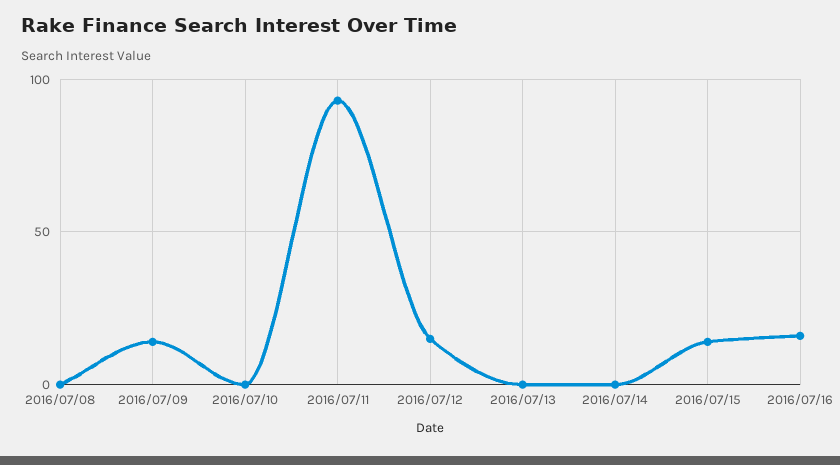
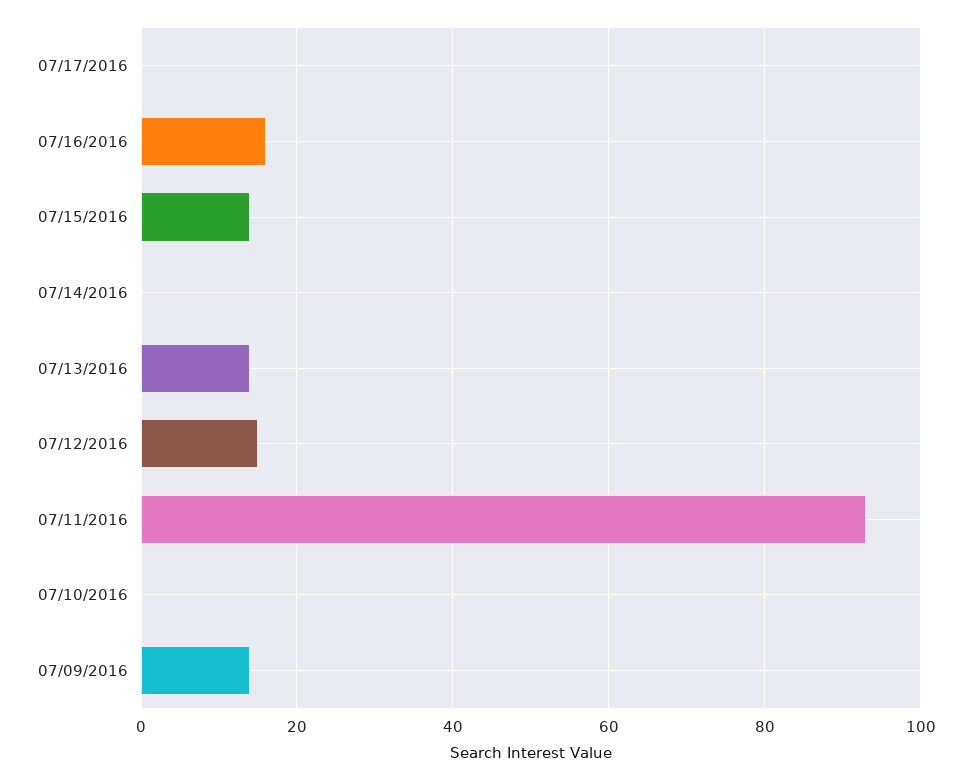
2016/07/08: 0 -> none
2016/07/13: 0 -> 15
07/17/2016: none -> 0

